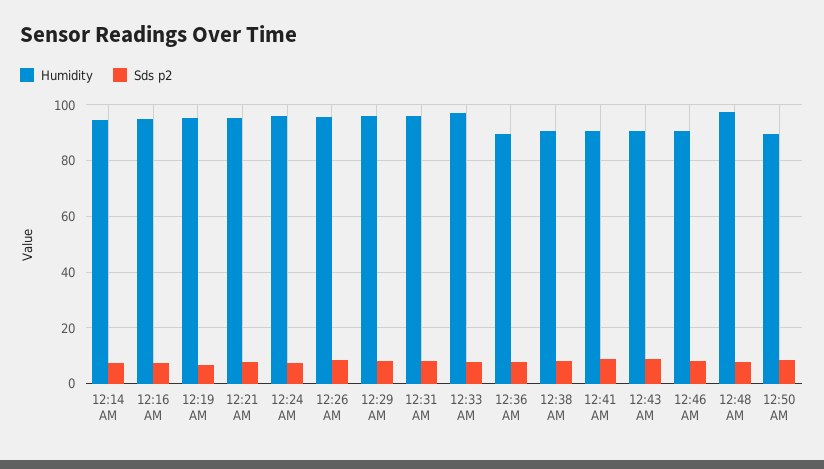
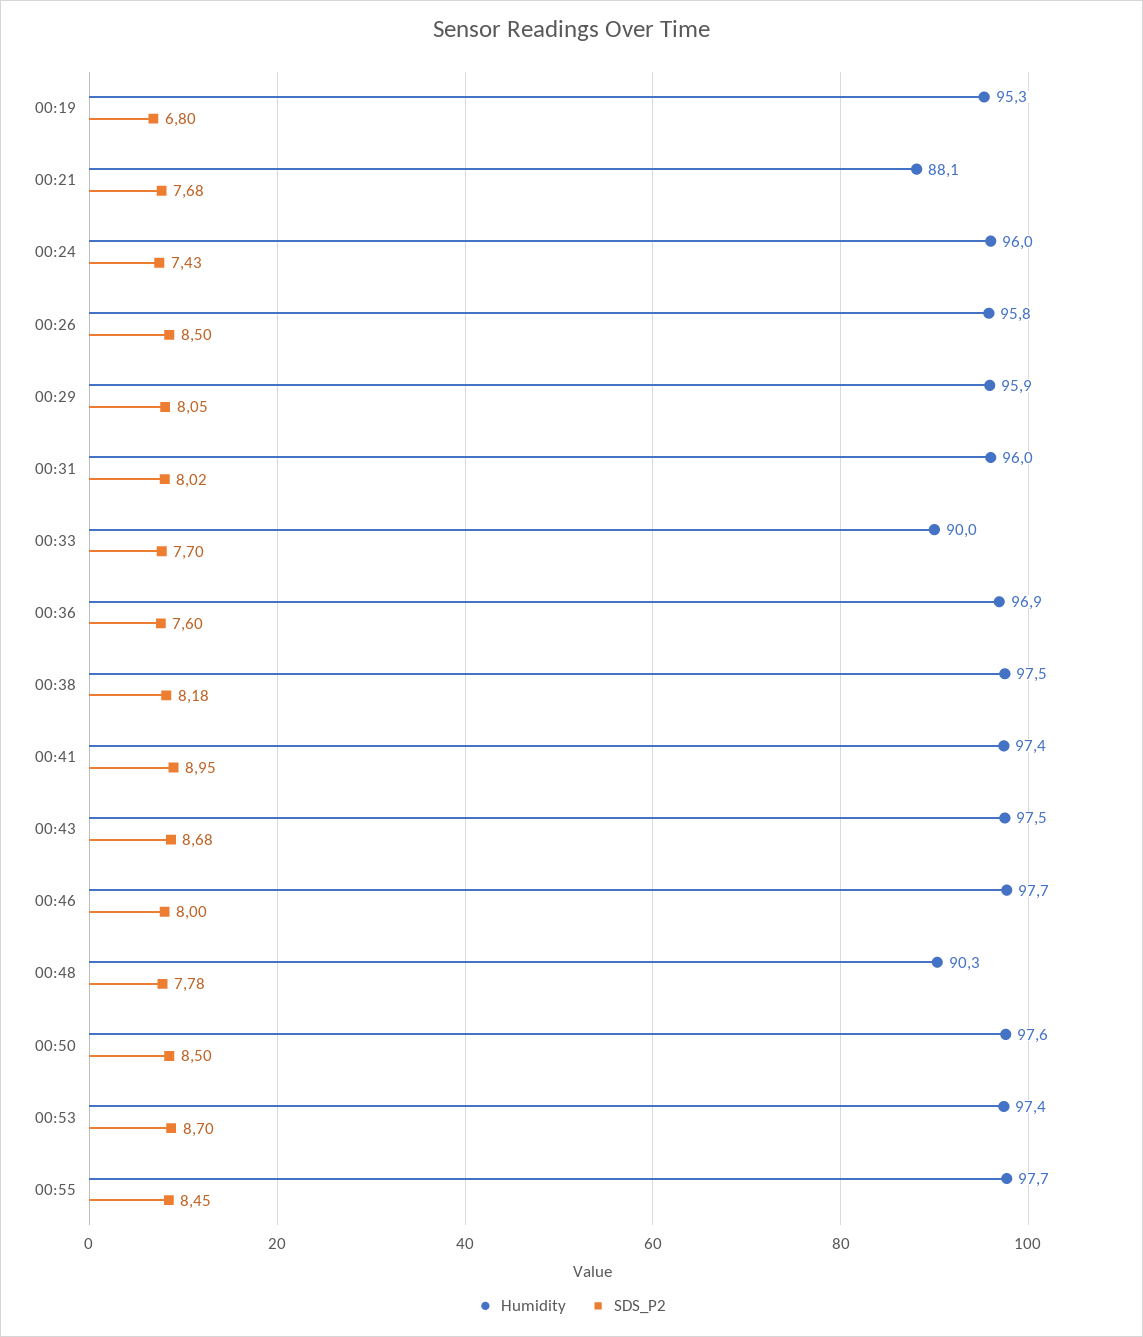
Humidity, 12:14 AM: 95 -> none
Sds p2, 12:14 AM: 7.5 -> none
Humidity, 12:16 AM: 95 -> none
Sds p2, 12:16 AM: 7.5 -> none
Humidity, 12:21 AM: 95 -> 88.1
Humidity, 12:33 AM: 97.5 -> 90
Humidity, 12:36 AM: 90 -> 96.9
Humidity, 12:38 AM: 90 -> 97.5
Humidity, 12:41 AM: 90 -> 97.4
Humidity, 12:43 AM: 90 -> 97.5
Humidity, 12:46 AM: 90 -> 97.7
Humidity, 12:48 AM: 97.5 -> 90.3
Humidity, 12:50 AM: 90 -> 97.6
Humidity, 00:53: none -> 97.4
Sds p2, 00:53: none -> 8.7
Humidity, 00:55: none -> 97.7
Sds p2, 00:55: none -> 8.45

